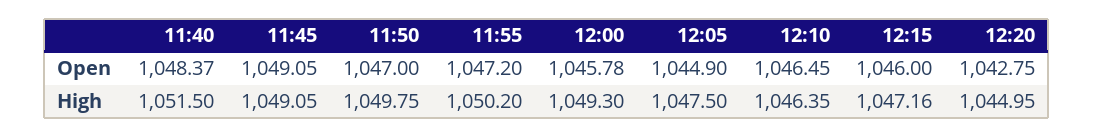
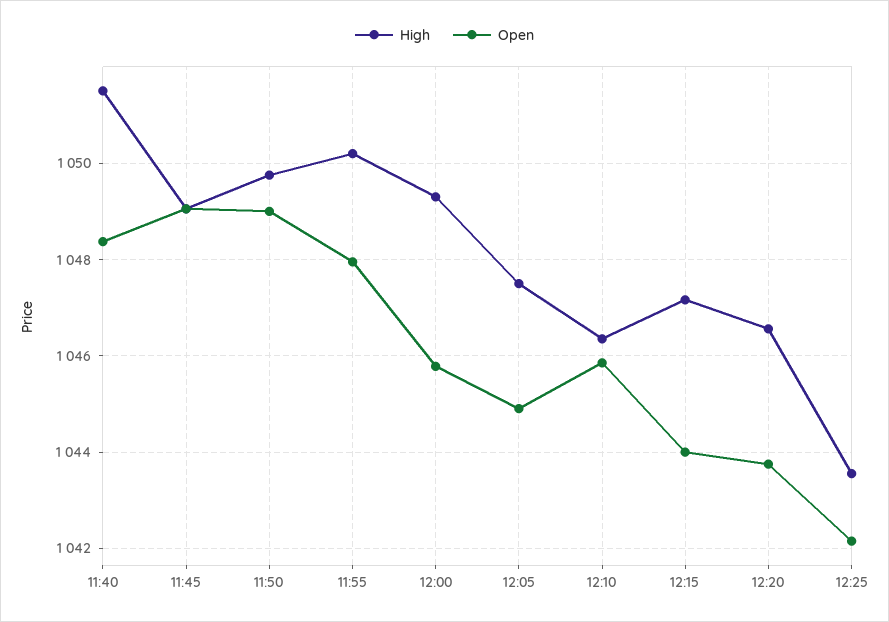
Open, 11:50: 1047 -> 1049
Open, 11:55: 1047.2 -> 1048
Open, 12:10: 1046.45 -> 1045.8
Open, 12:15: 1046 -> 1044
Open, 12:20: 1042.75 -> 1043.8
High, 12:20: 1044.95 -> 1046.6
High, 12:25: none -> 1043.6
Open, 12:25: none -> 1042.2

